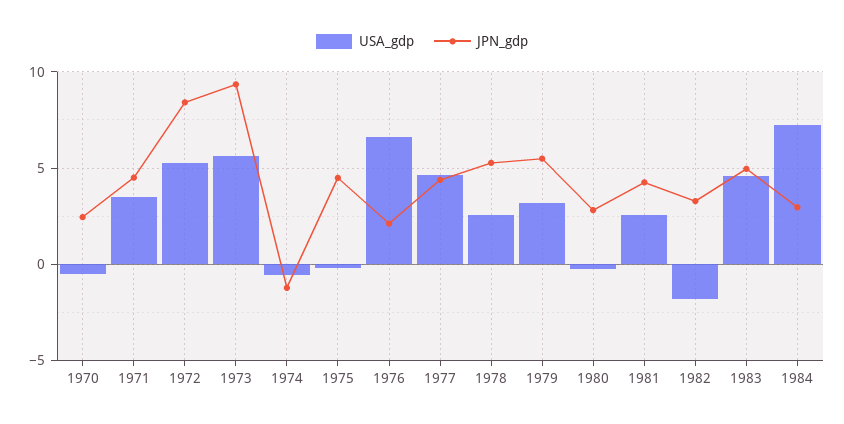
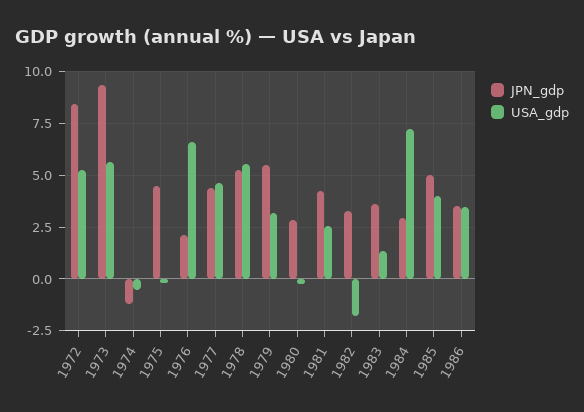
USA_gdp, 1970: -0.5 -> none
JPN_gdp, 1970: 2.5 -> none
USA_gdp, 1971: 3.5 -> none
JPN_gdp, 1971: 4.5 -> none
USA_gdp, 1978: 2.5 -> 5.5
USA_gdp, 1983: 4.5 -> 1.5
JPN_gdp, 1983: 5 -> 3.5
JPN_gdp, 1985: none -> 5
USA_gdp, 1985: none -> 4
JPN_gdp, 1986: none -> 3.5
USA_gdp, 1986: none -> 3.5

